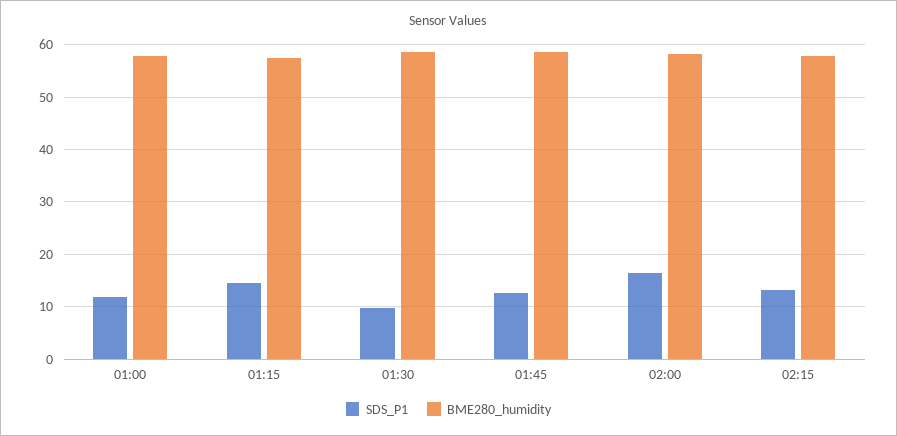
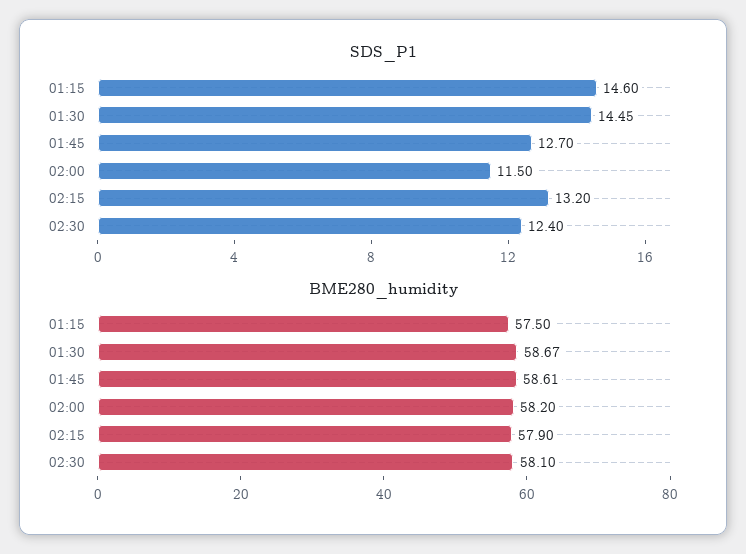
SDS_P1, 01:00: 12 -> none
BME280_humidity, 01:00: 58 -> none
SDS_P1, 01:30: 10 -> 14.45
SDS_P1, 02:00: 16 -> 11.5
SDS_P1, 02:30: none -> 12.4
BME280_humidity, 02:30: none -> 58.1

